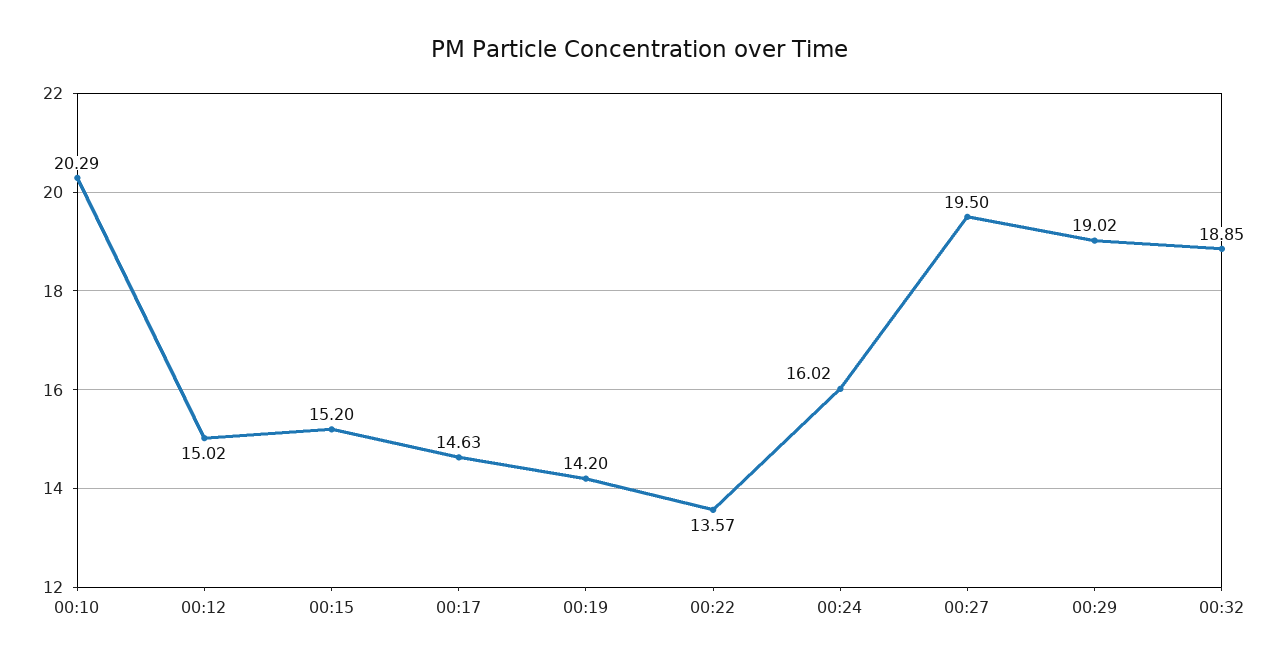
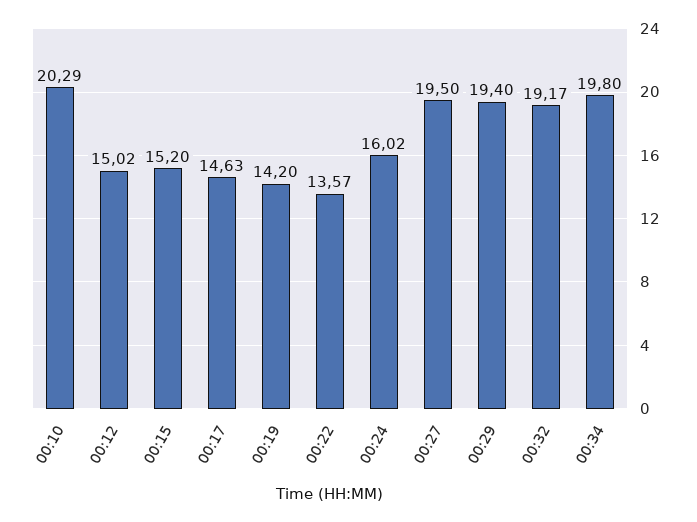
00:29: 19.02 -> 19.4
00:32: 18.85 -> 19.17
00:34: none -> 19.8

